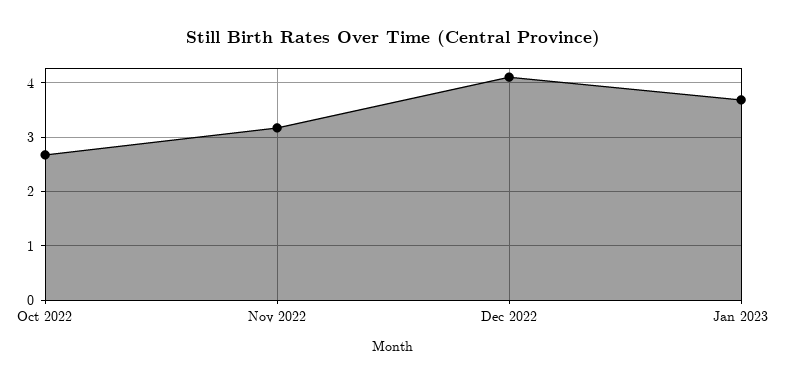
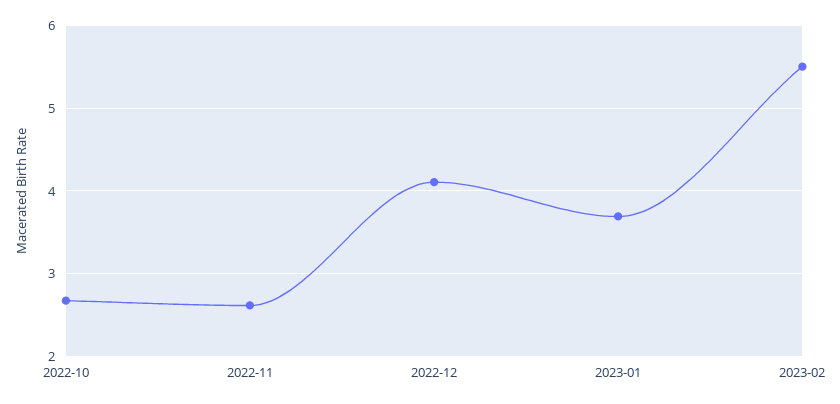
Nov 2022: 3.2 -> 2.6
2023-02: none -> 5.5

